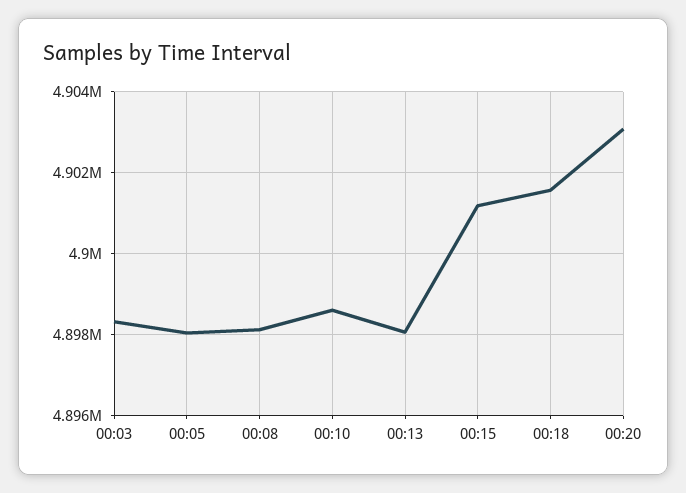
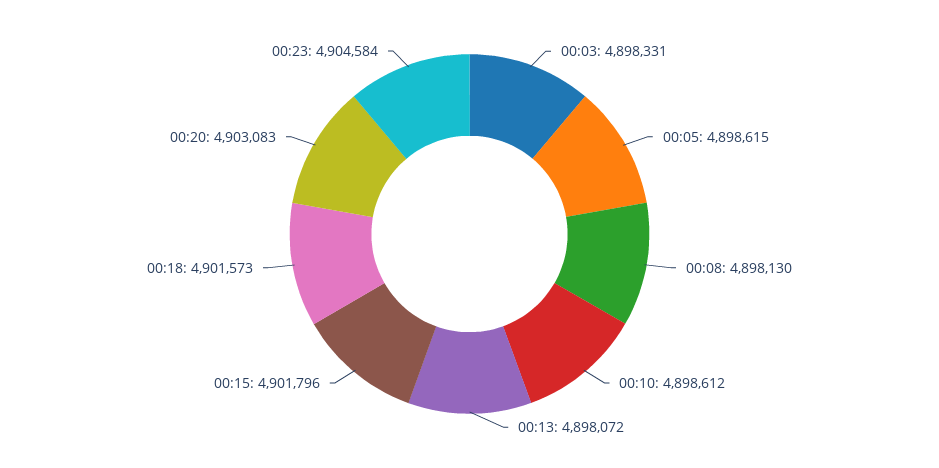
00:05: 4898000 -> 4898615
00:15: 4901200 -> 4901796
00:23: none -> 4904584

